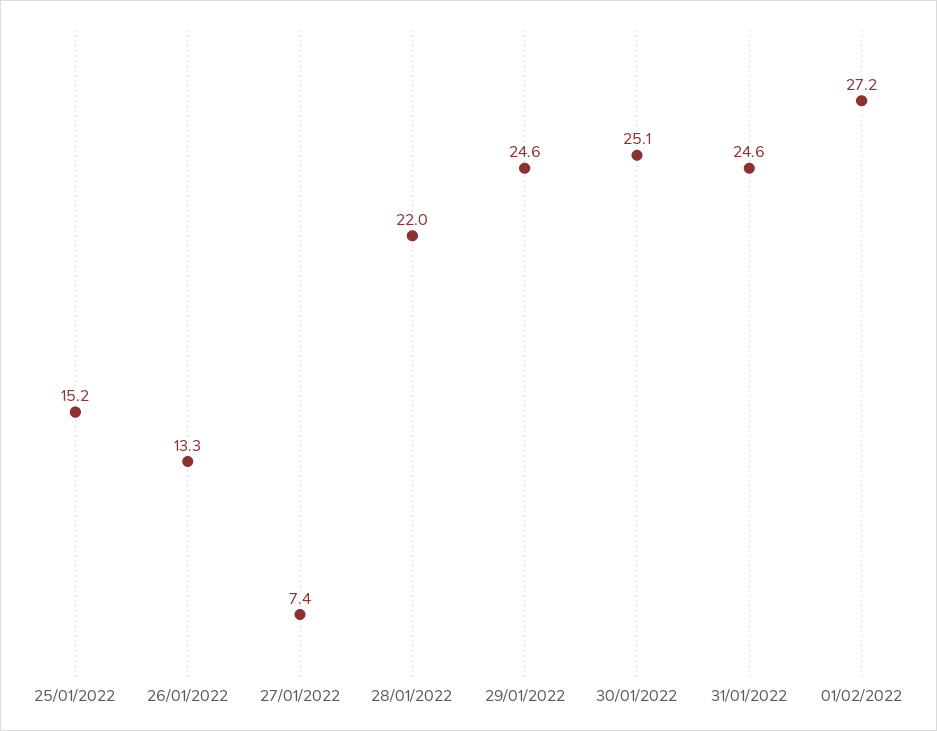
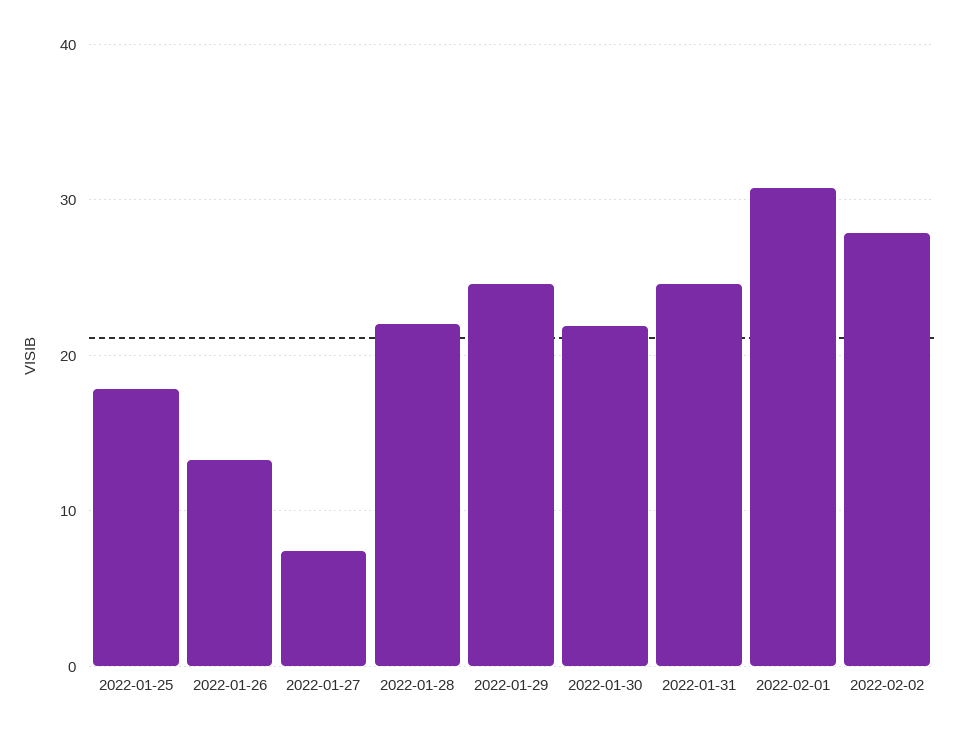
25/01/2022: 15.2 -> 18
30/01/2022: 25.1 -> 22
01/02/2022: 27.2 -> 31
2022-02-02: none -> 28

